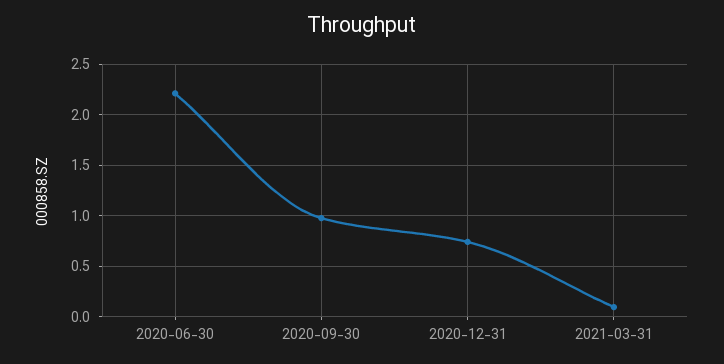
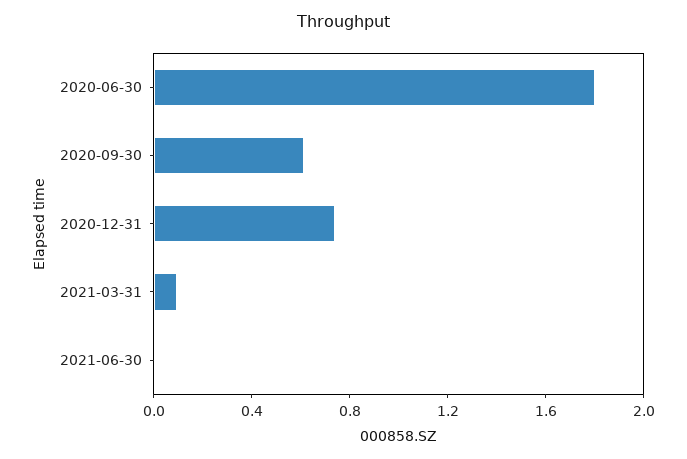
2020-06-30: 2.2 -> 1.8
2020-09-30: 1 -> 0.6
2021-06-30: none -> 0

